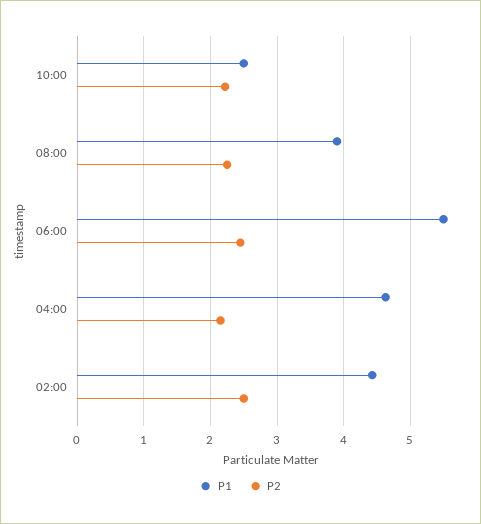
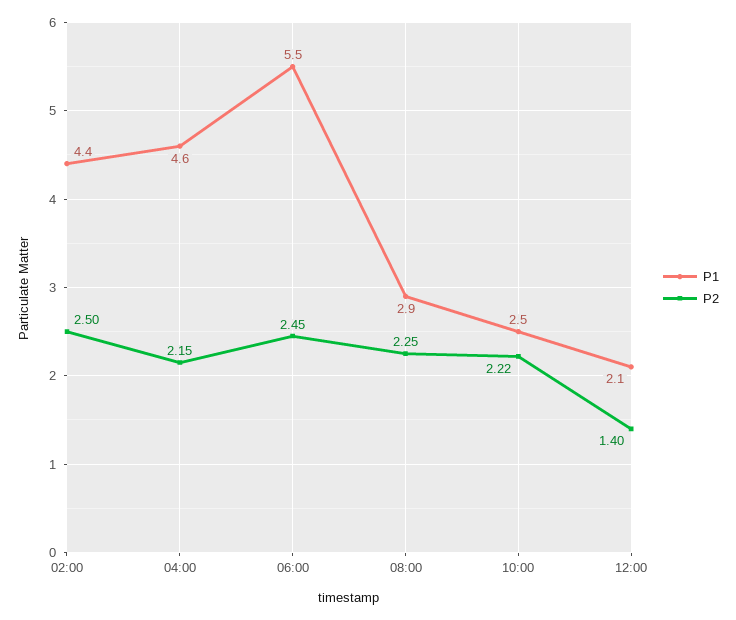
P1, 08:00: 3.9 -> 2.9
P1, 12:00: none -> 2.1
P2, 12:00: none -> 1.4

